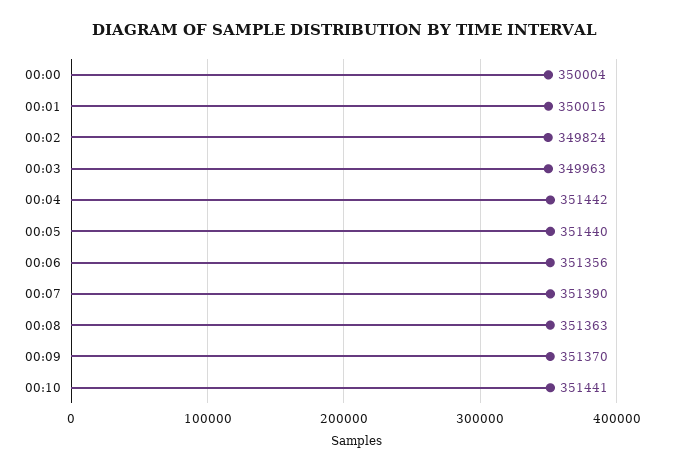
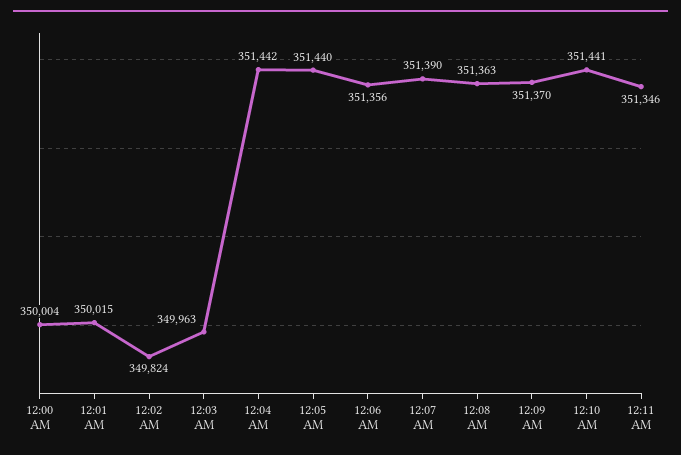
12:11 AM: none -> 351346

